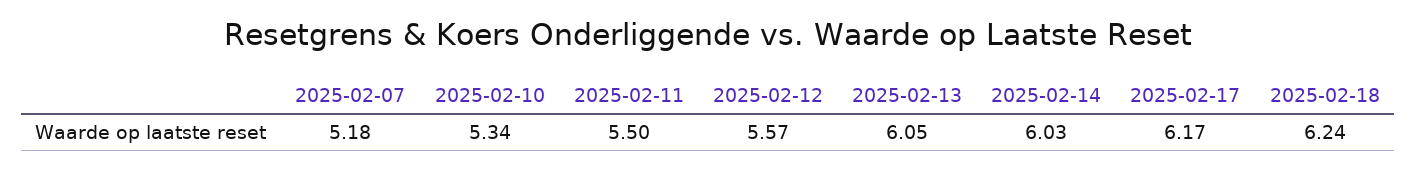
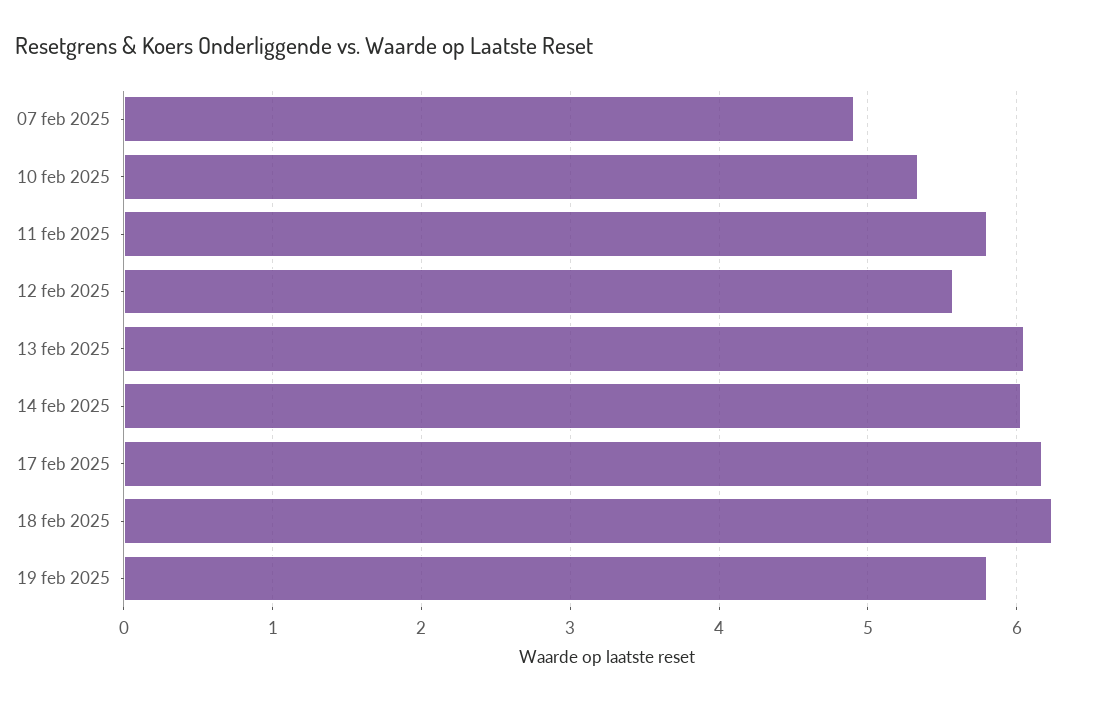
2025-02-07: 5.18 -> 4.9
2025-02-11: 5.5 -> 5.8
19 feb 2025: none -> 5.8

